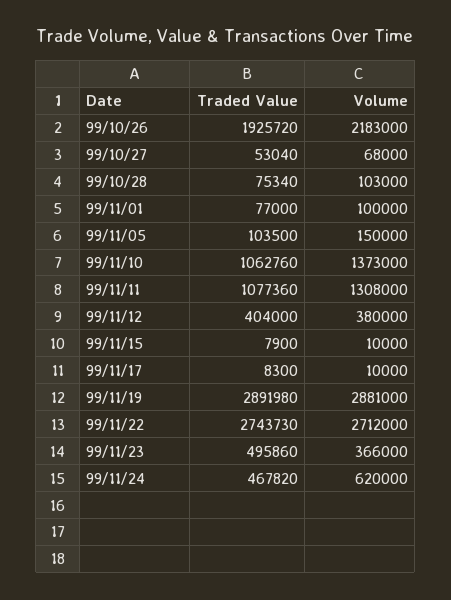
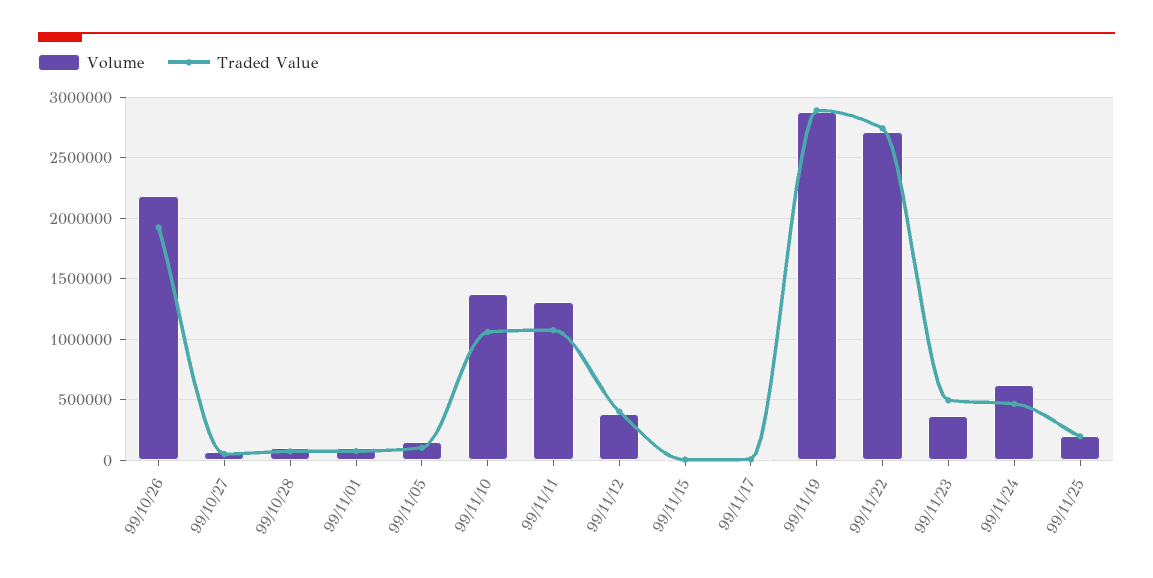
Volume, 99/11/25: none -> 200000
Traded Value, 99/11/25: none -> 200000

